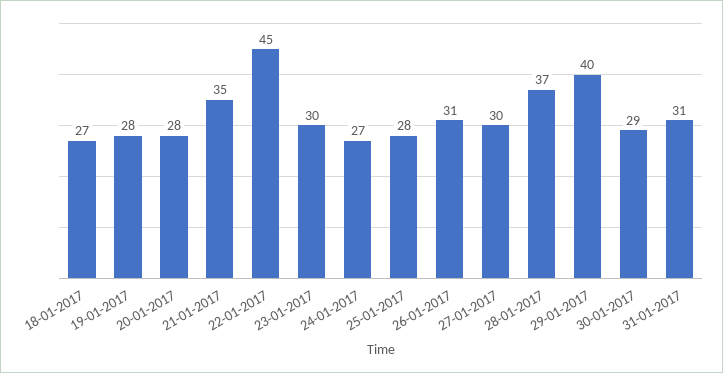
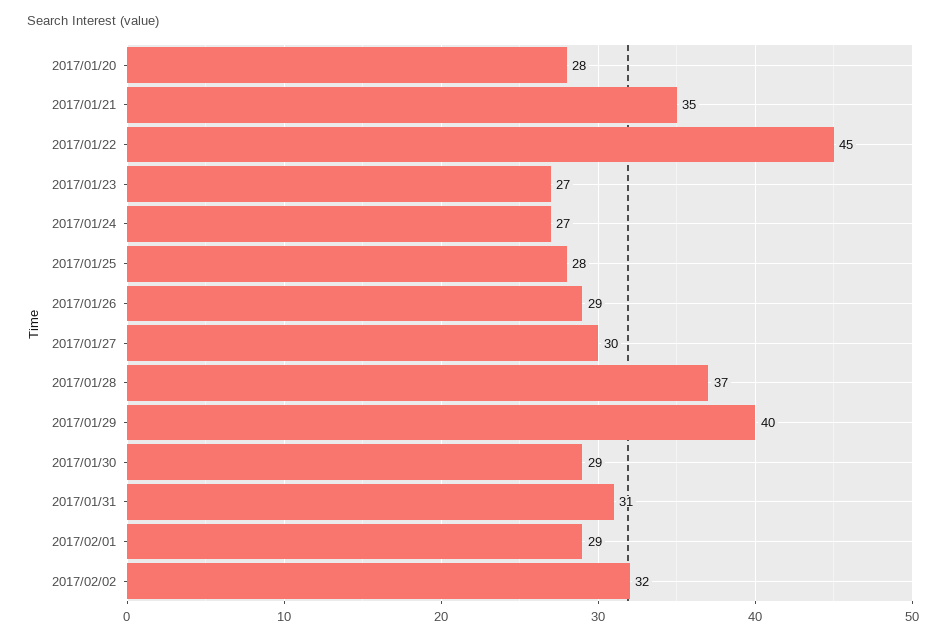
18-01-2017: 27 -> none
19-01-2017: 28 -> none
23-01-2017: 30 -> 27
26-01-2017: 31 -> 29
2017/02/01: none -> 29
2017/02/02: none -> 32

